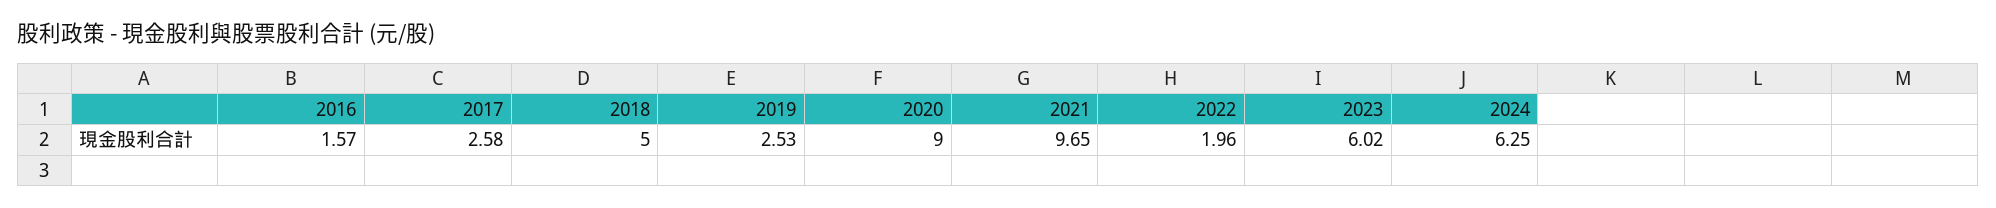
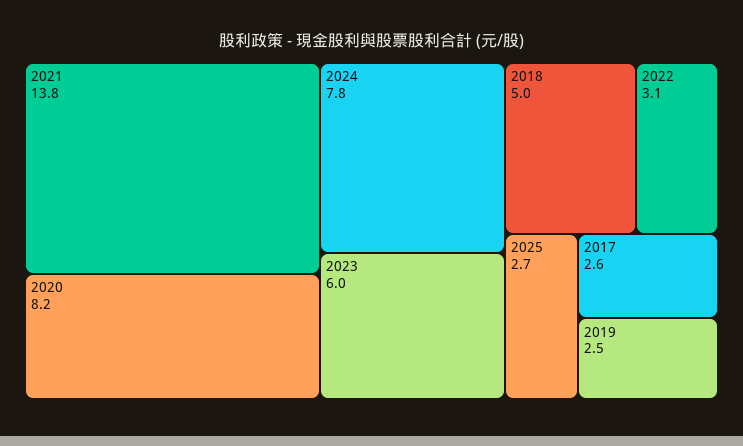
2016: 1.57 -> none
2020: 9 -> 8.2
2021: 9.65 -> 13.8
2022: 1.96 -> 3.1
2024: 6.25 -> 7.8
2025: none -> 2.7

